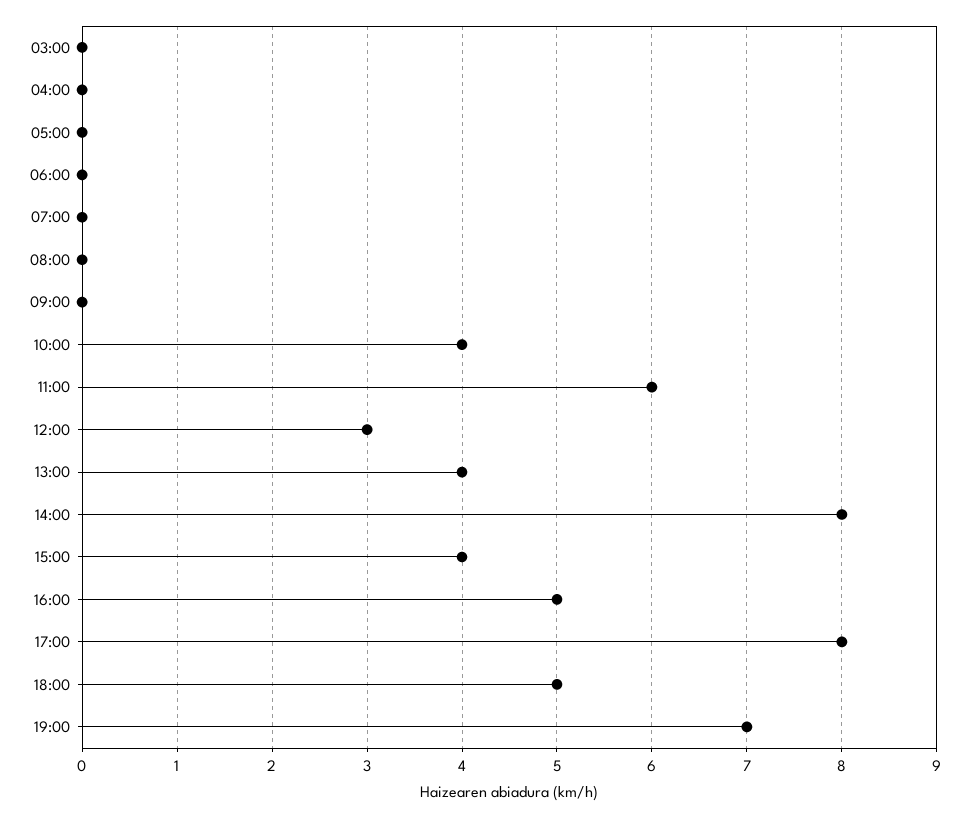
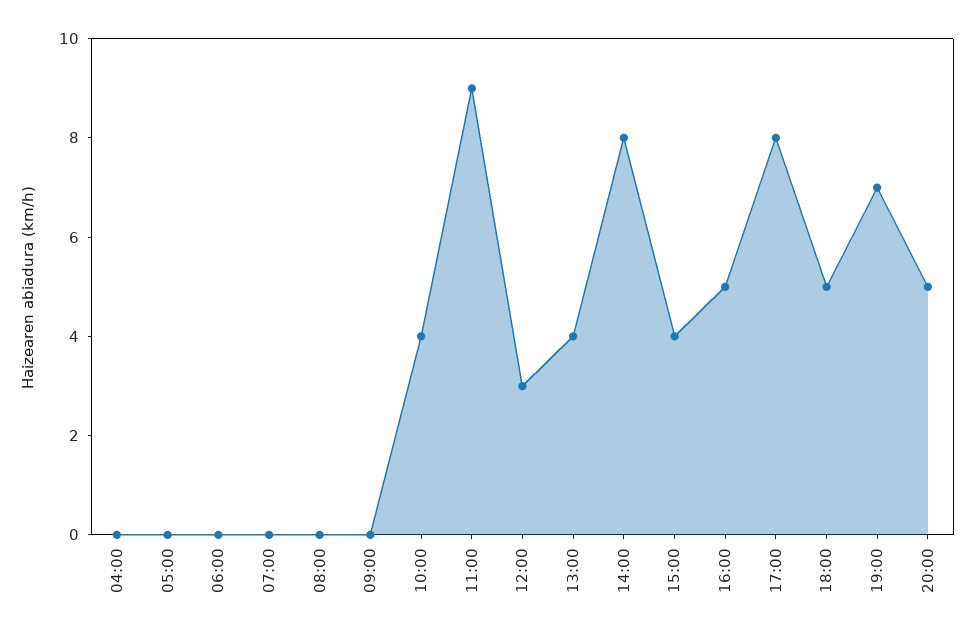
03:00: 0 -> none
11:00: 6 -> 9
20:00: none -> 5

